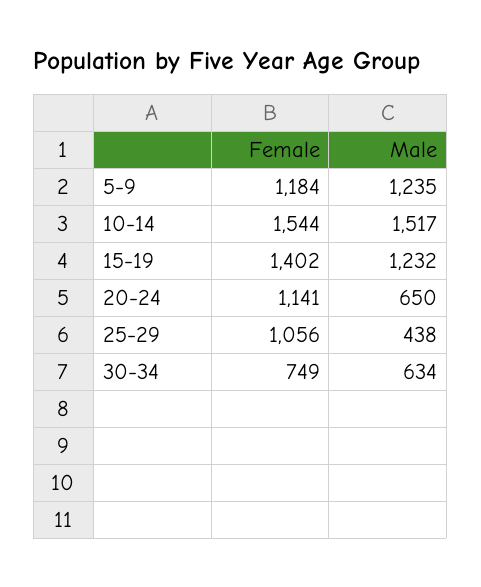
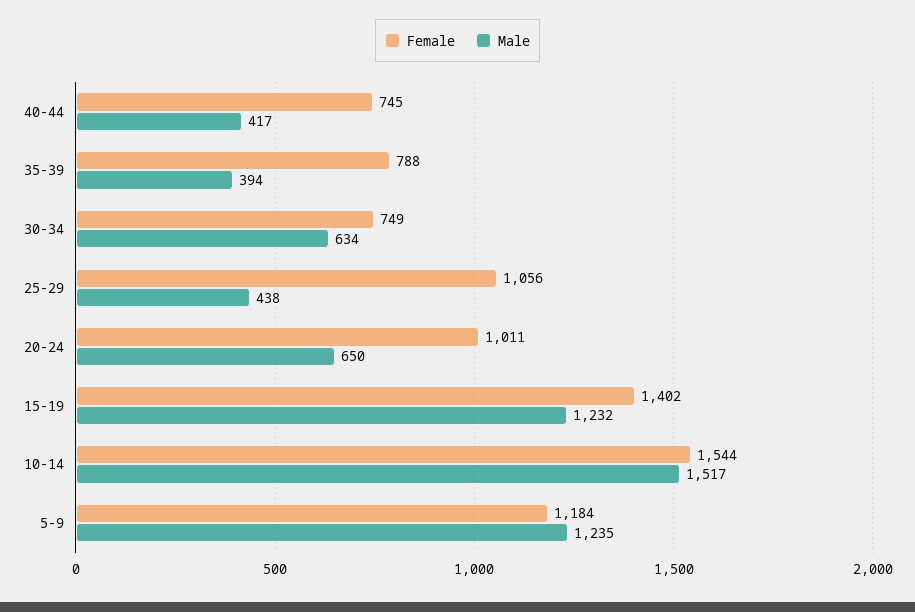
Female, 20-24: 1141 -> 1011
Female, 40-44: none -> 745
Male, 40-44: none -> 417
Female, 35-39: none -> 788
Male, 35-39: none -> 394

